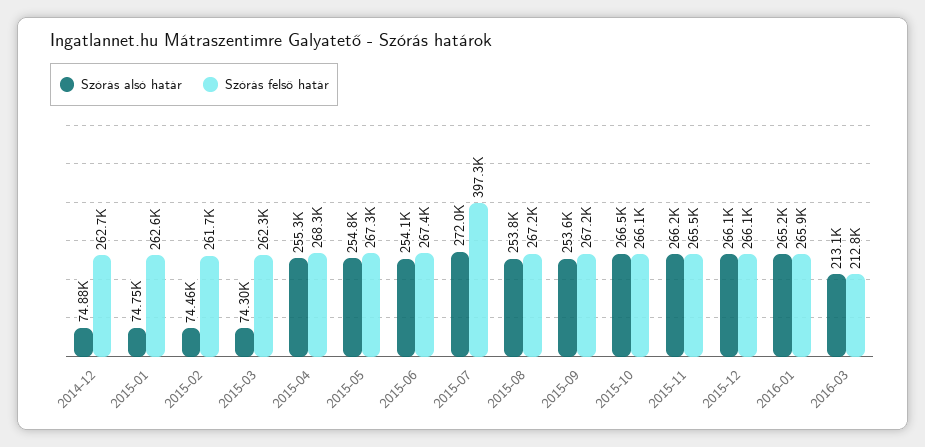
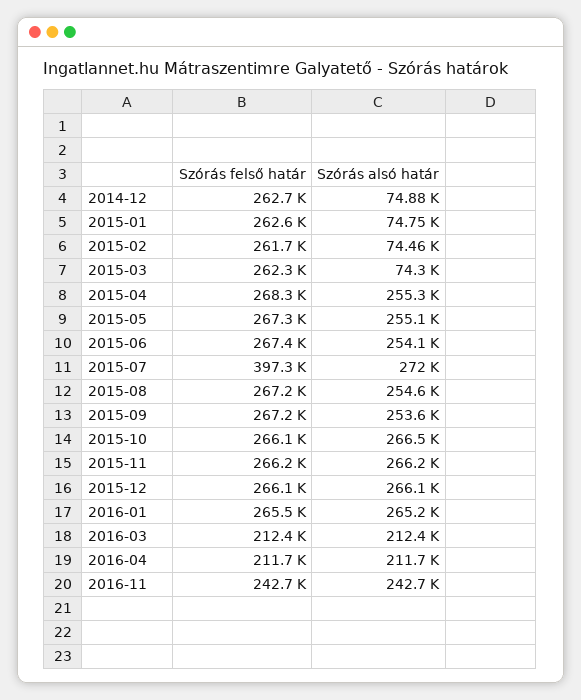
Szórás alsó határ, 2015-05: 254800 -> 255100
Szórás alsó határ, 2015-08: 253800 -> 254600
Szórás felső határ, 2015-11: 265500 -> 266200
Szórás felső határ, 2016-01: 265900 -> 265500
Szórás alsó határ, 2016-03: 213100 -> 212400
Szórás felső határ, 2016-03: 212800 -> 212400
Szórás felső határ, 2016-04: none -> 211700
Szórás alsó határ, 2016-04: none -> 211700
Szórás felső határ, 2016-11: none -> 242700
Szórás alsó határ, 2016-11: none -> 242700

